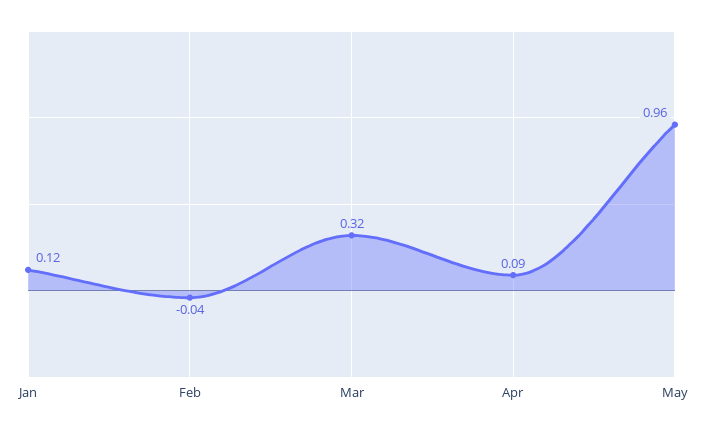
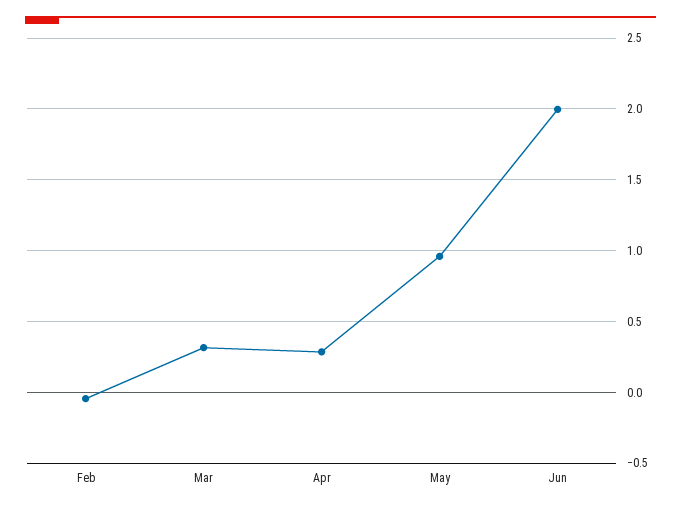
Jan: 0.12 -> none
Apr: 0.09 -> 0.3
Jun: none -> 2

